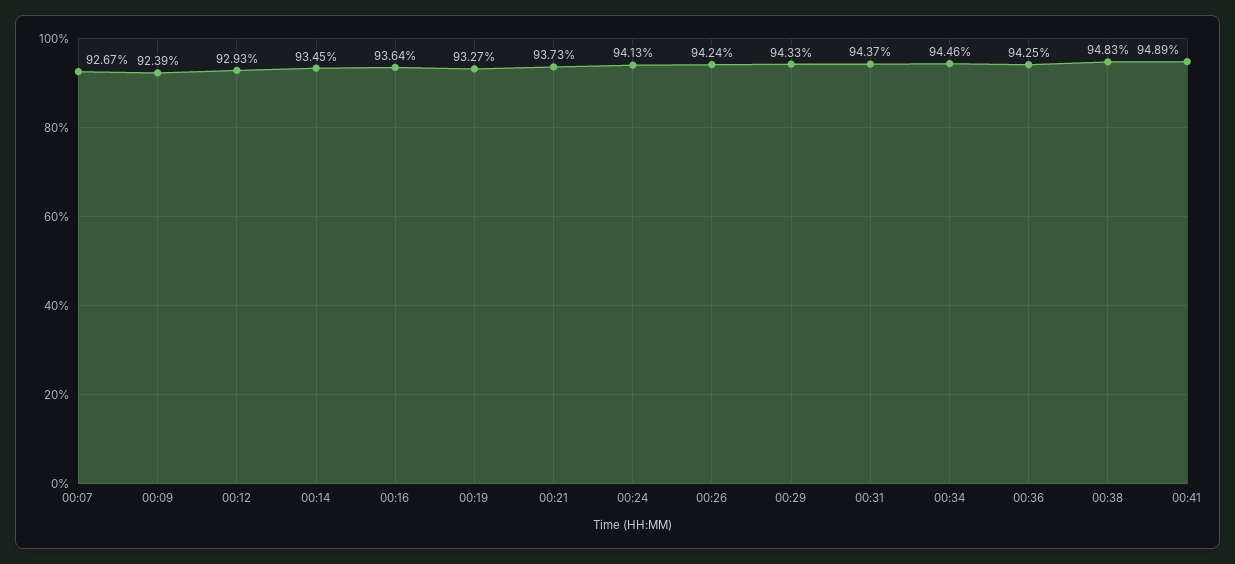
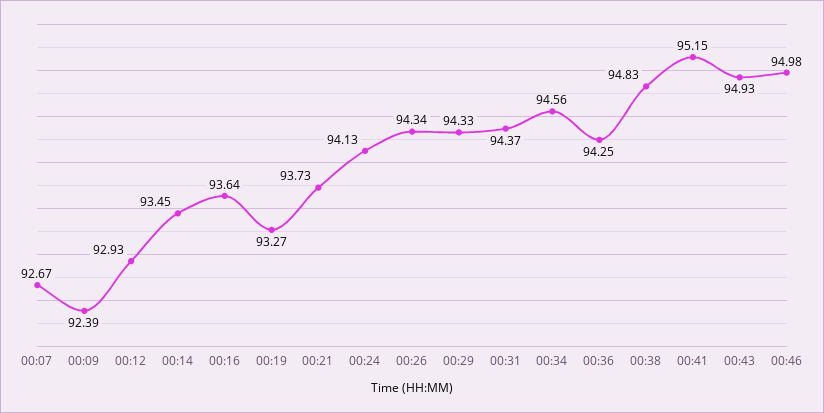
00:26: 94.24 -> 94.34
00:34: 94.46 -> 94.56
00:41: 94.89 -> 95.15
00:43: none -> 94.93
00:46: none -> 94.98

